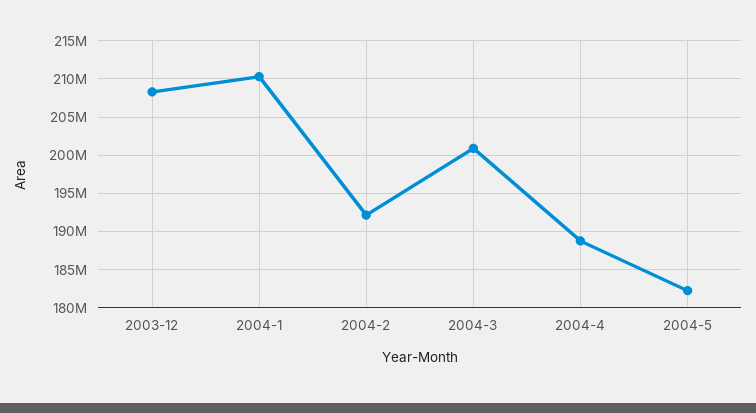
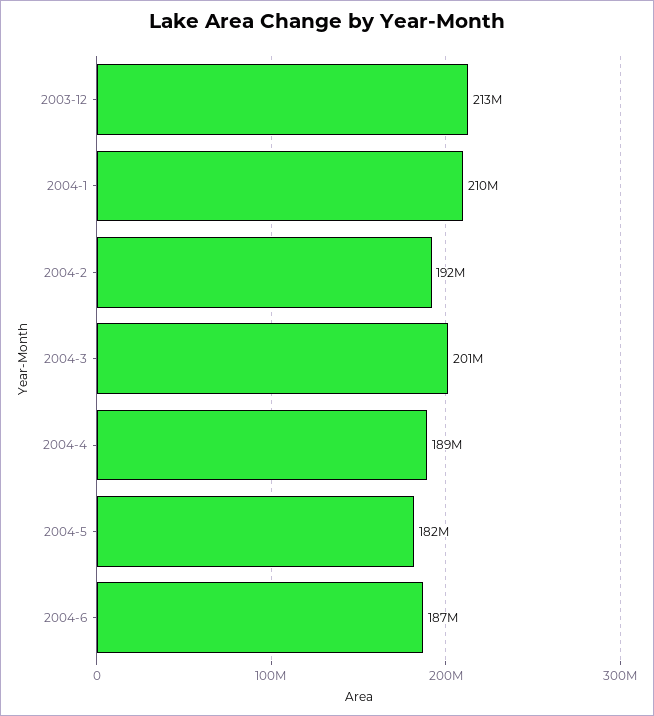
2003-12: 208000000 -> 213000000
2004-6: none -> 187000000

